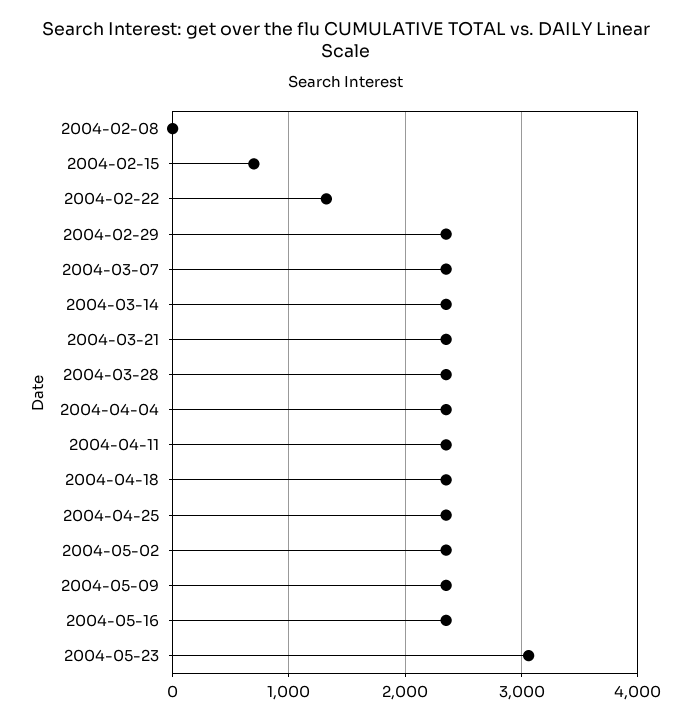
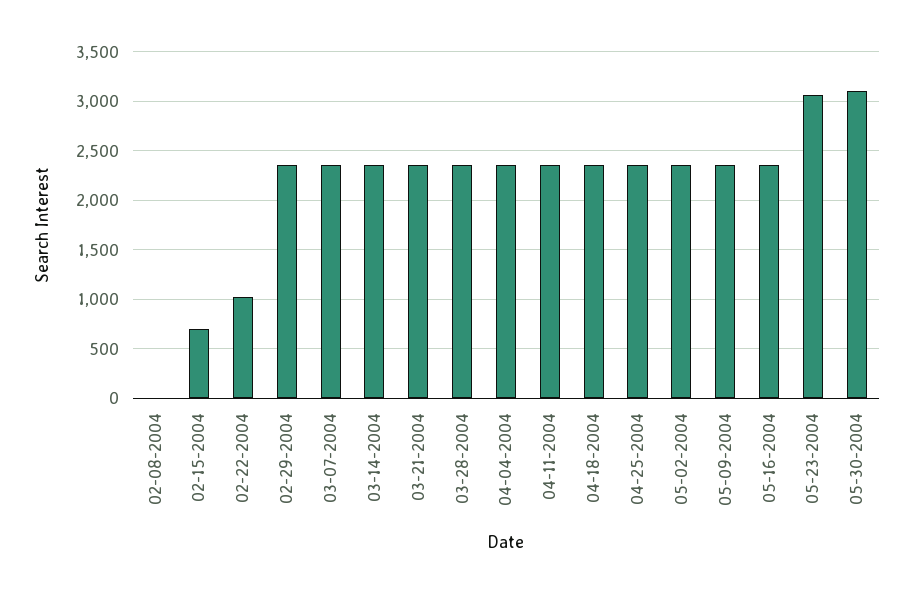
2004-02-22: 1300 -> 1000
05-30-2004: none -> 3100

